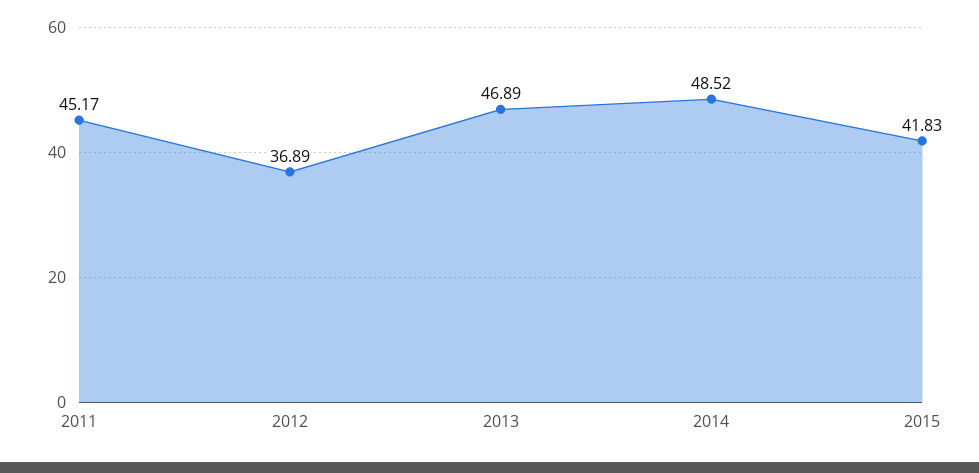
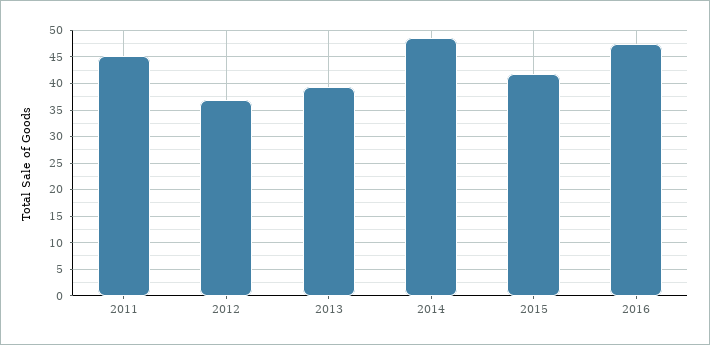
2013: 46.89 -> 40
2016: none -> 47.5

